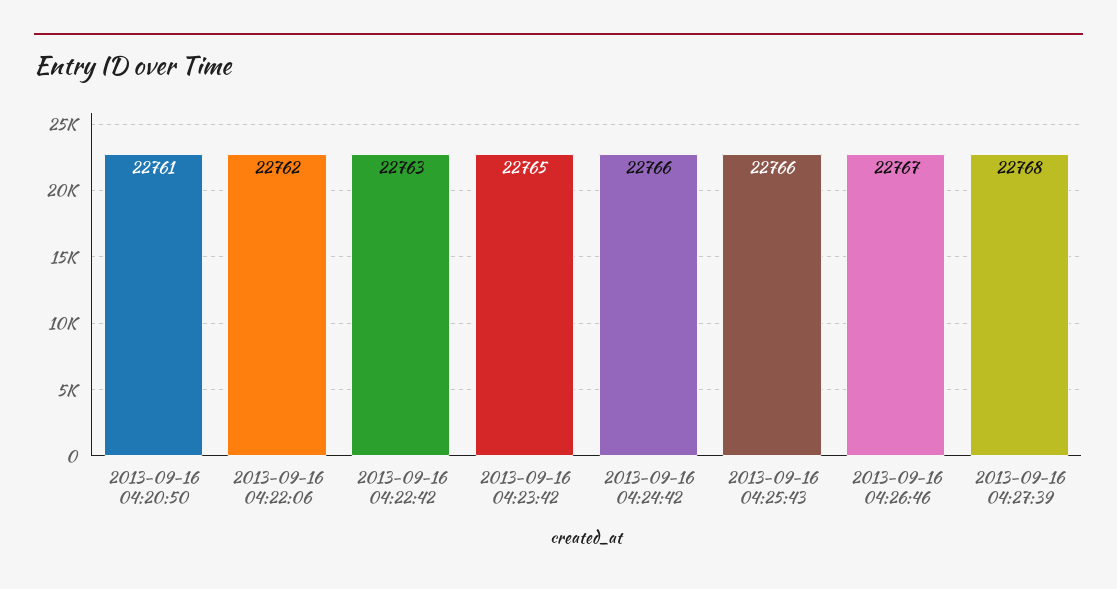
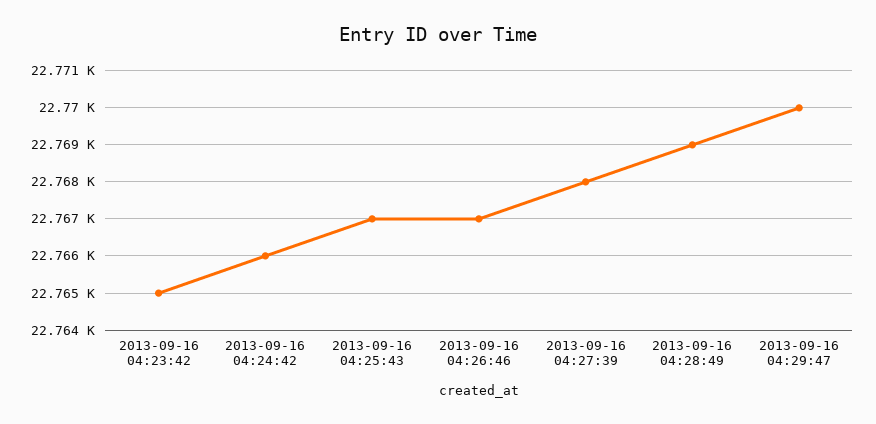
2013-09-16 04:20:50: 22761 -> none
2013-09-16 04:22:06: 22762 -> none
2013-09-16 04:22:42: 22763 -> none
2013-09-16 04:25:43: 22766 -> 22767
2013-09-16 04:28:49: none -> 22769
2013-09-16 04:29:47: none -> 22770

